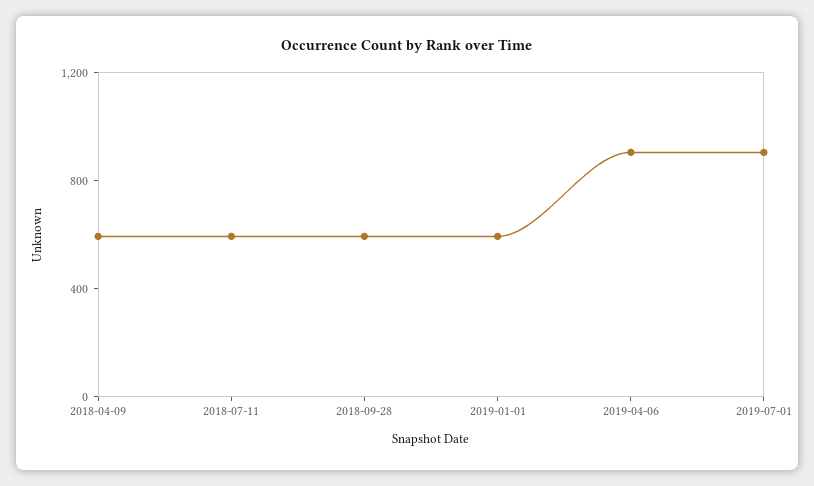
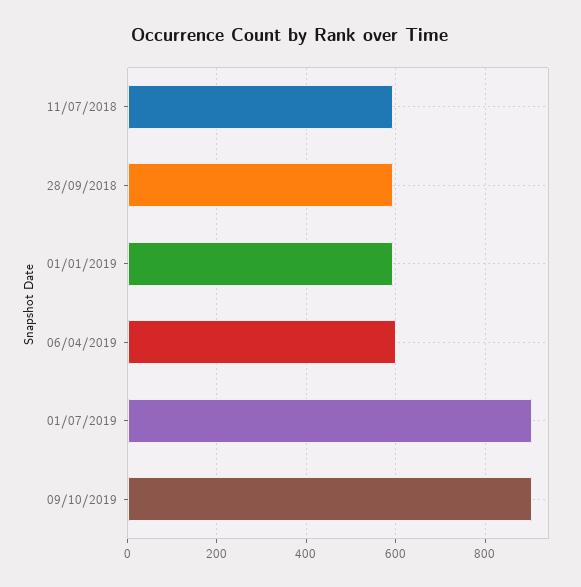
2018-04-09: 600 -> none
2019-04-06: 900 -> 600
09/10/2019: none -> 900

